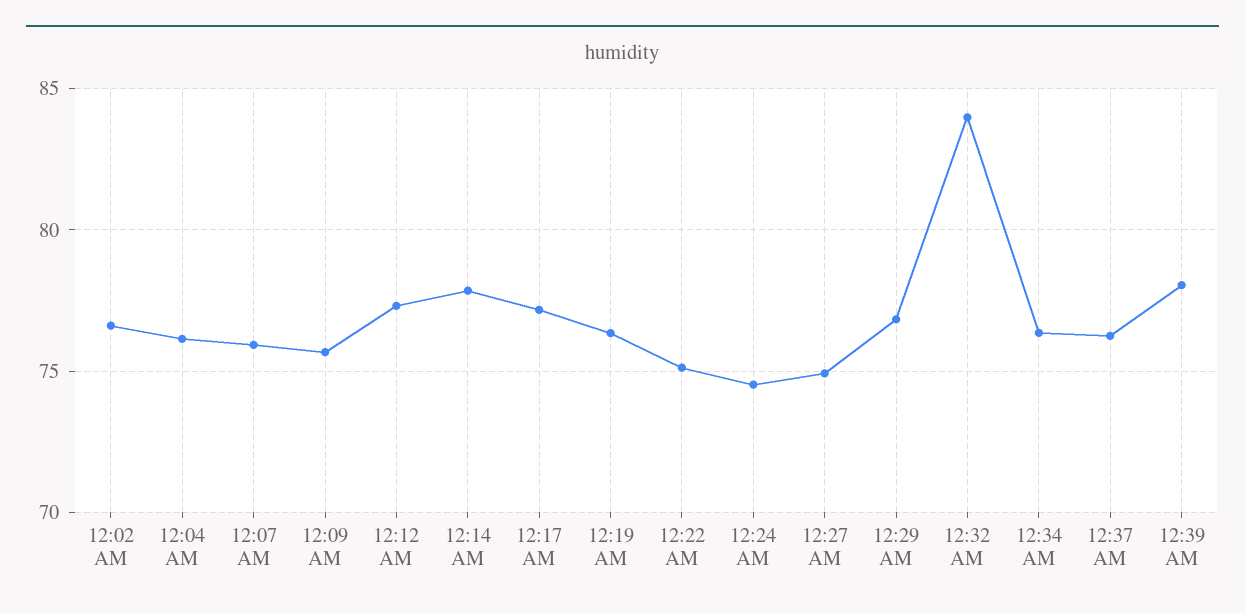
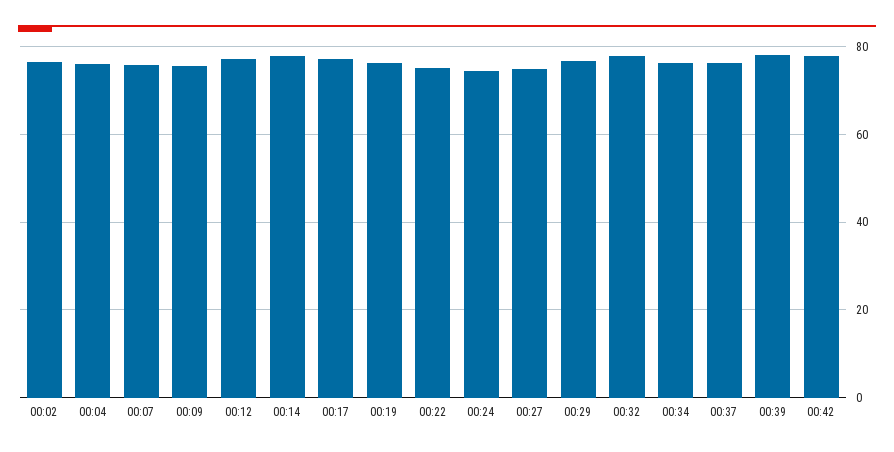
12:32 AM: 84 -> 78
00:42: none -> 78

